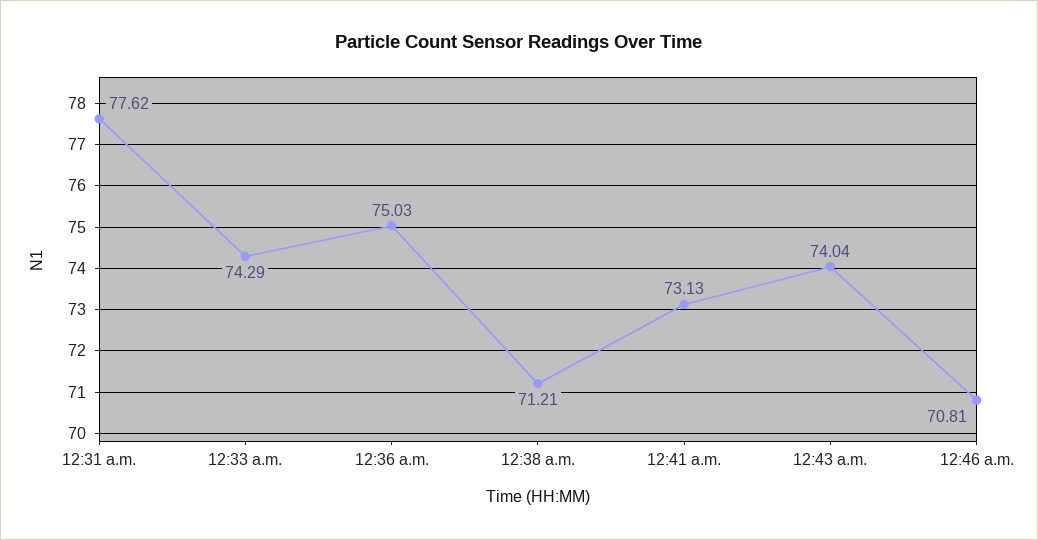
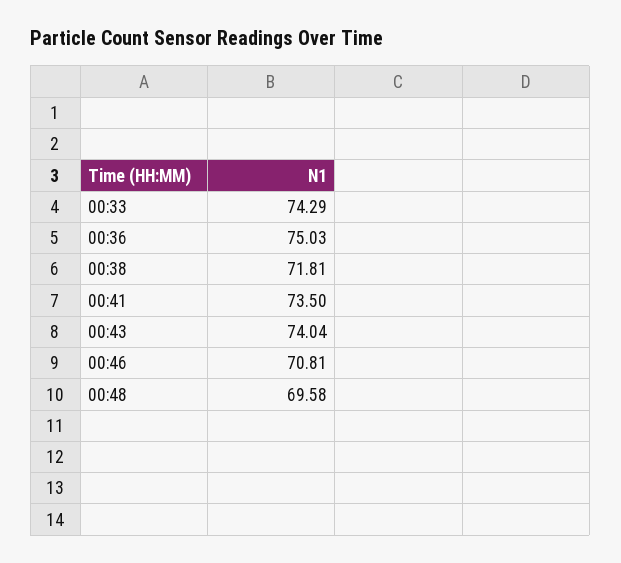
12:31 a.m.: 77.62 -> none
12:38 a.m.: 71.21 -> 71.81
12:41 a.m.: 73.13 -> 73.5
00:48: none -> 69.58

